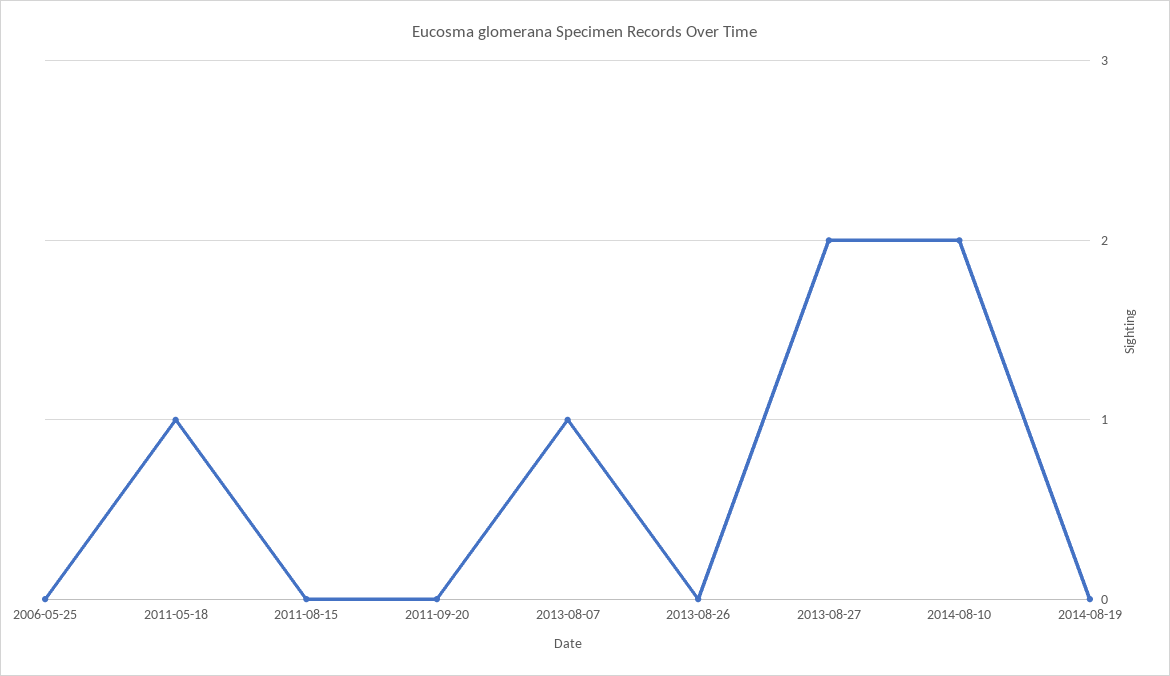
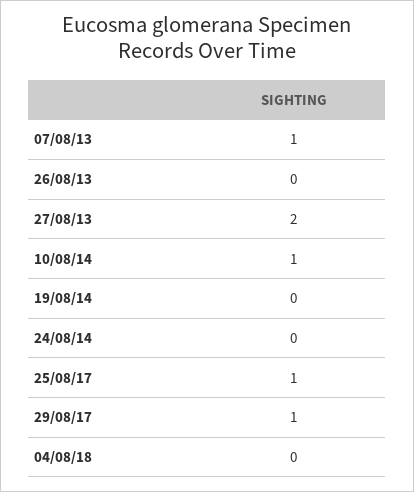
2006-05-25: 0 -> none
2011-05-18: 1 -> none
2011-08-15: 0 -> none
2011-09-20: 0 -> none
2014-08-10: 2 -> 1
24/08/14: none -> 0
25/08/17: none -> 1
29/08/17: none -> 1
04/08/18: none -> 0

